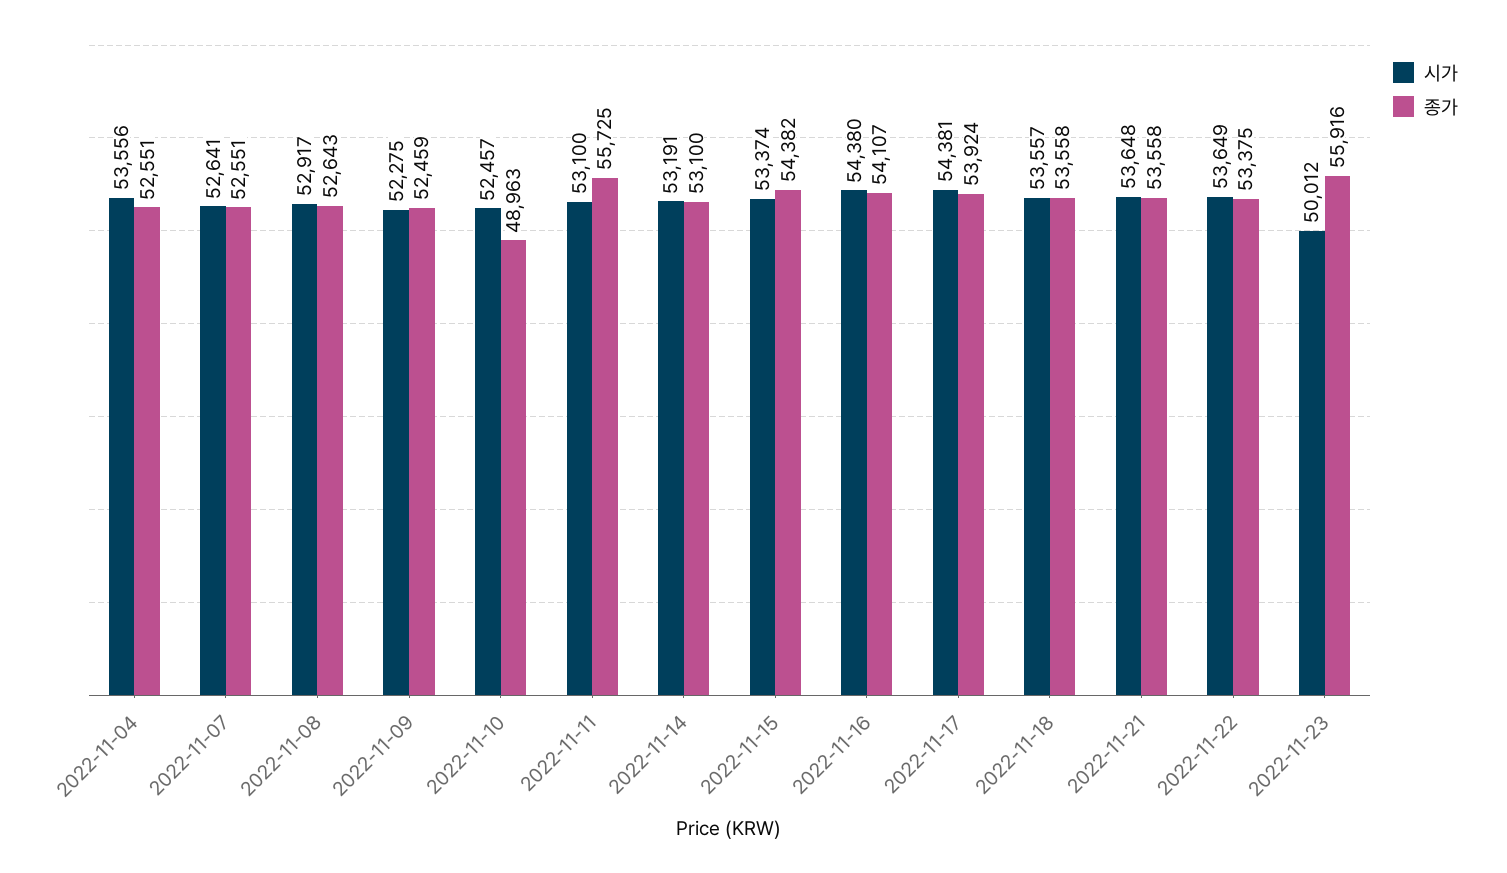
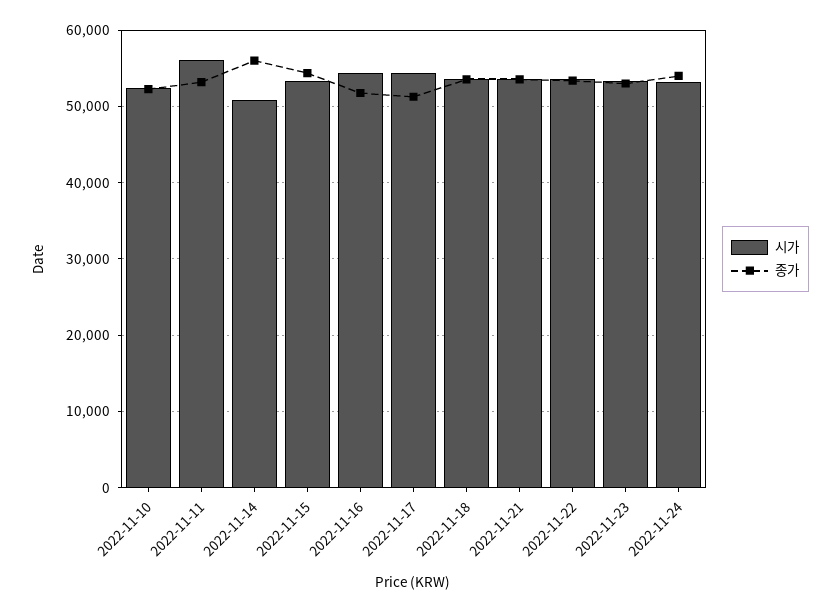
시가, 2022-11-04: 53556 -> none
종가, 2022-11-04: 52551 -> none
시가, 2022-11-07: 52641 -> none
종가, 2022-11-07: 52551 -> none
시가, 2022-11-08: 52917 -> none
종가, 2022-11-08: 52643 -> none
시가, 2022-11-09: 52275 -> none
종가, 2022-11-09: 52459 -> none
종가, 2022-11-10: 48963 -> 52000
시가, 2022-11-11: 53100 -> 56000
종가, 2022-11-11: 55725 -> 53000
시가, 2022-11-14: 53191 -> 51000
종가, 2022-11-14: 53100 -> 56000
종가, 2022-11-16: 54107 -> 52000
종가, 2022-11-17: 53924 -> 51000
시가, 2022-11-23: 50012 -> 53000
종가, 2022-11-23: 55916 -> 53000
시가, 2022-11-24: none -> 53000
종가, 2022-11-24: none -> 54000

